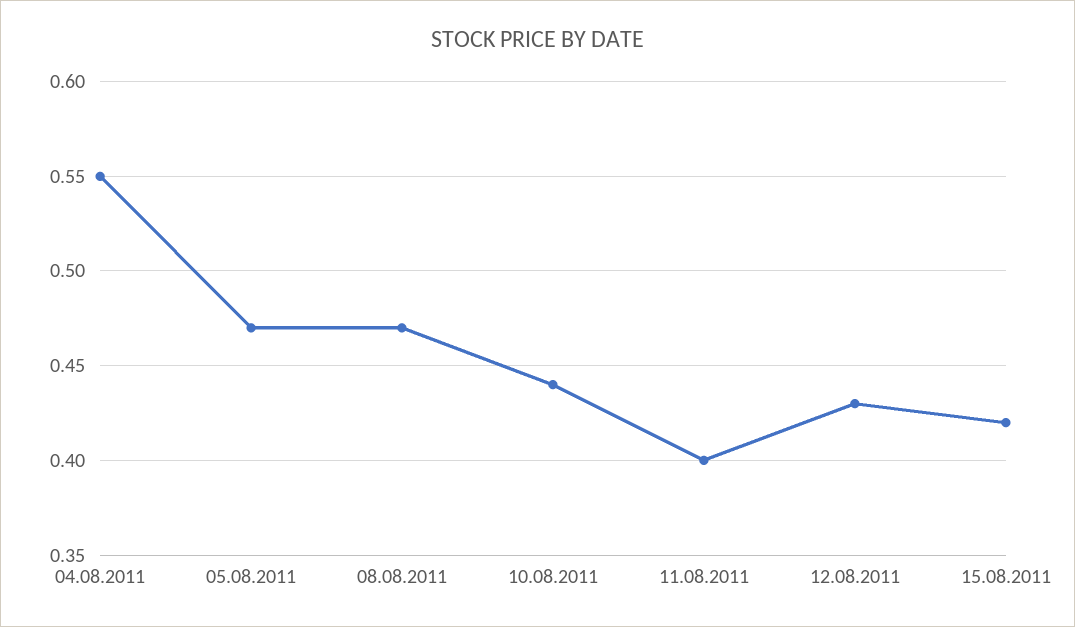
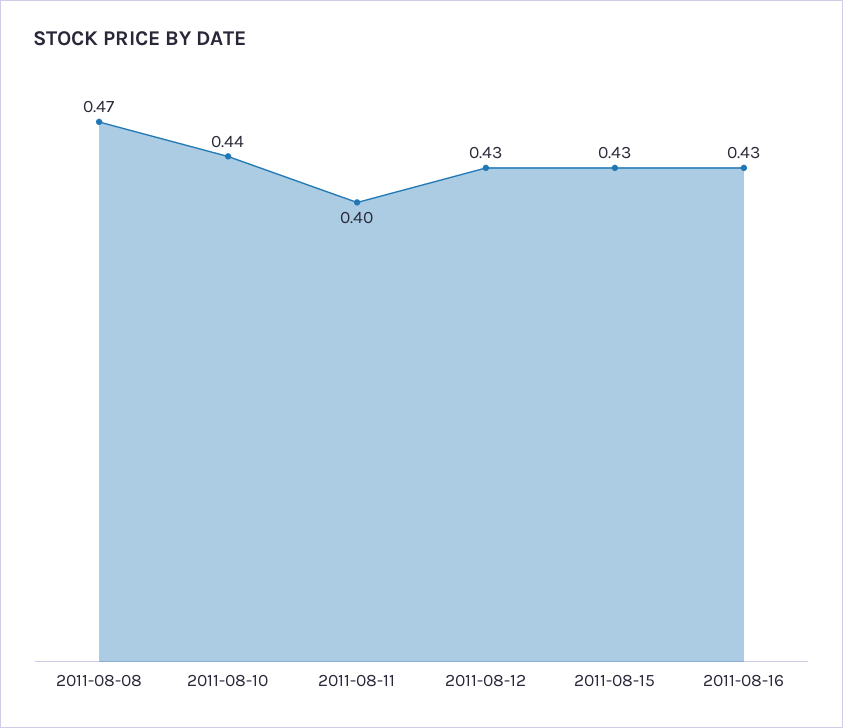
04.08.2011: 0.55 -> none
05.08.2011: 0.47 -> none
15.08.2011: 0.42 -> 0.43
2011-08-16: none -> 0.43

